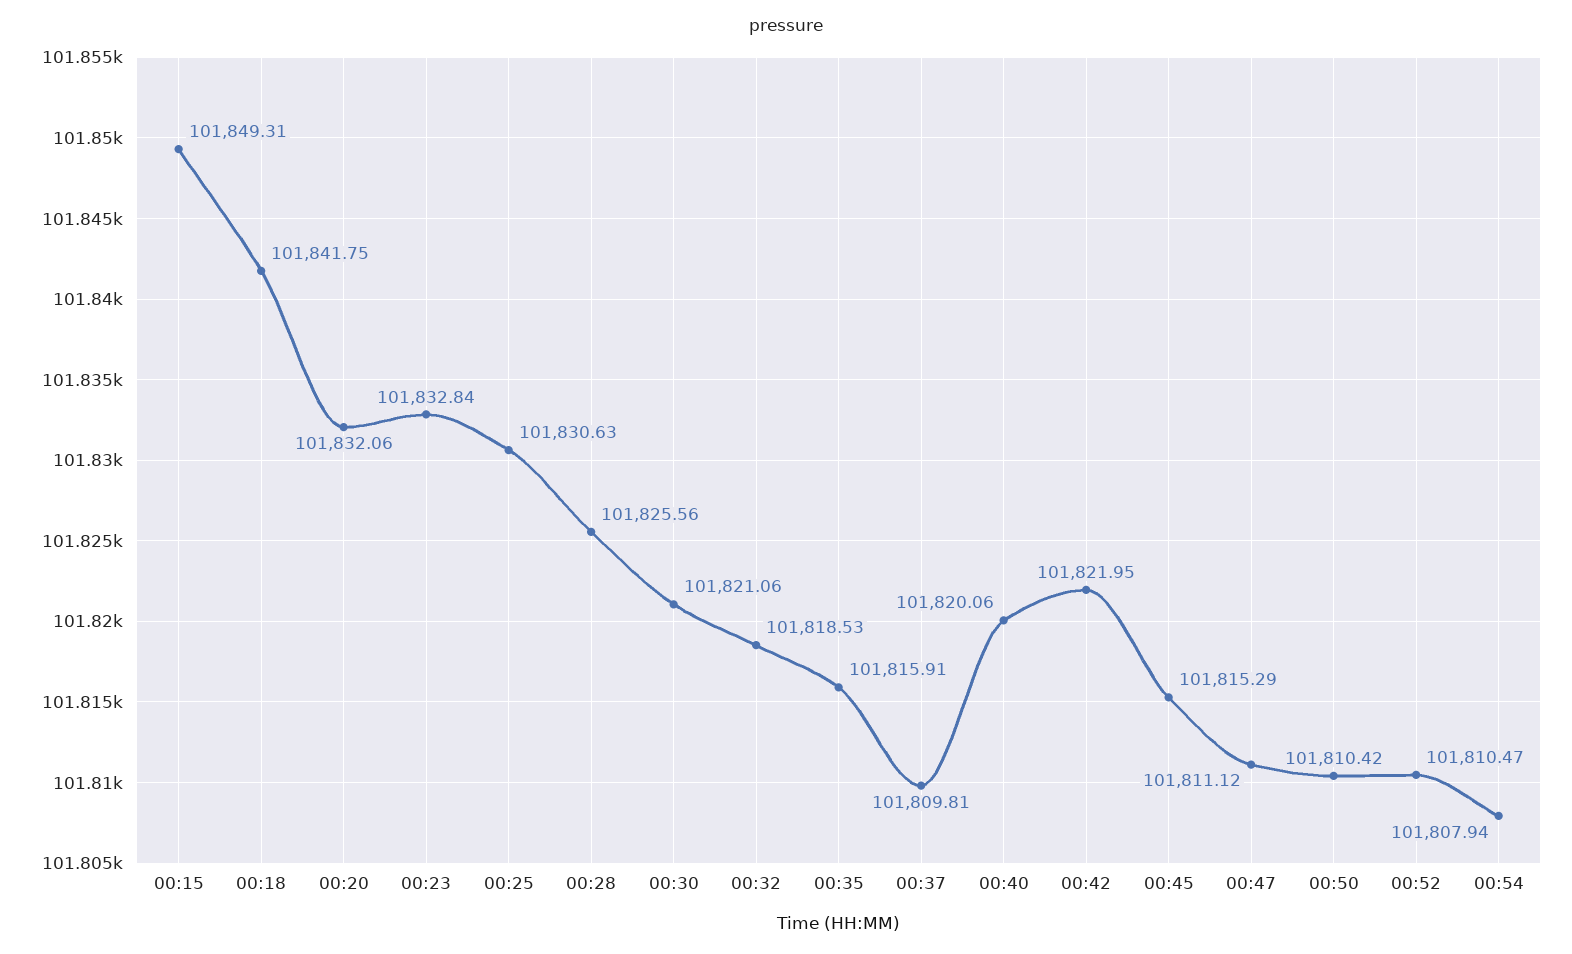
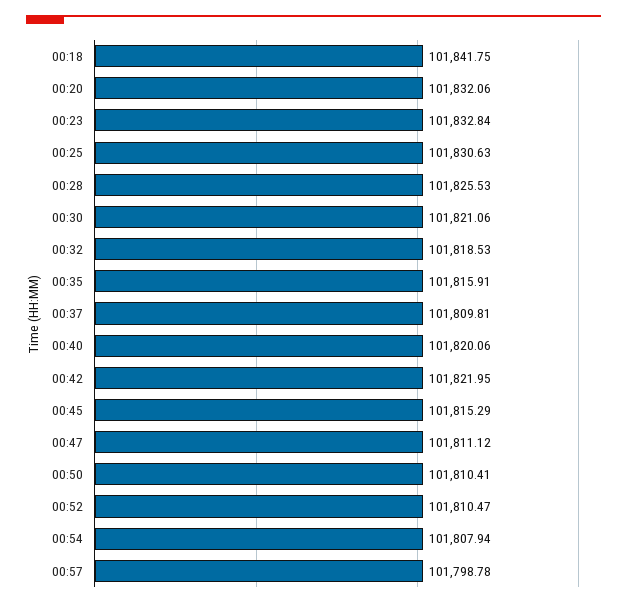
00:15: 101849.31 -> none
00:28: 101825.56 -> 101825.53
00:50: 101810.42 -> 101810.41
00:57: none -> 101798.78

